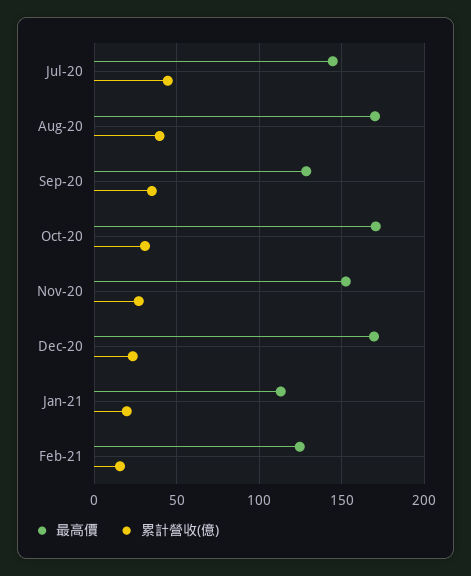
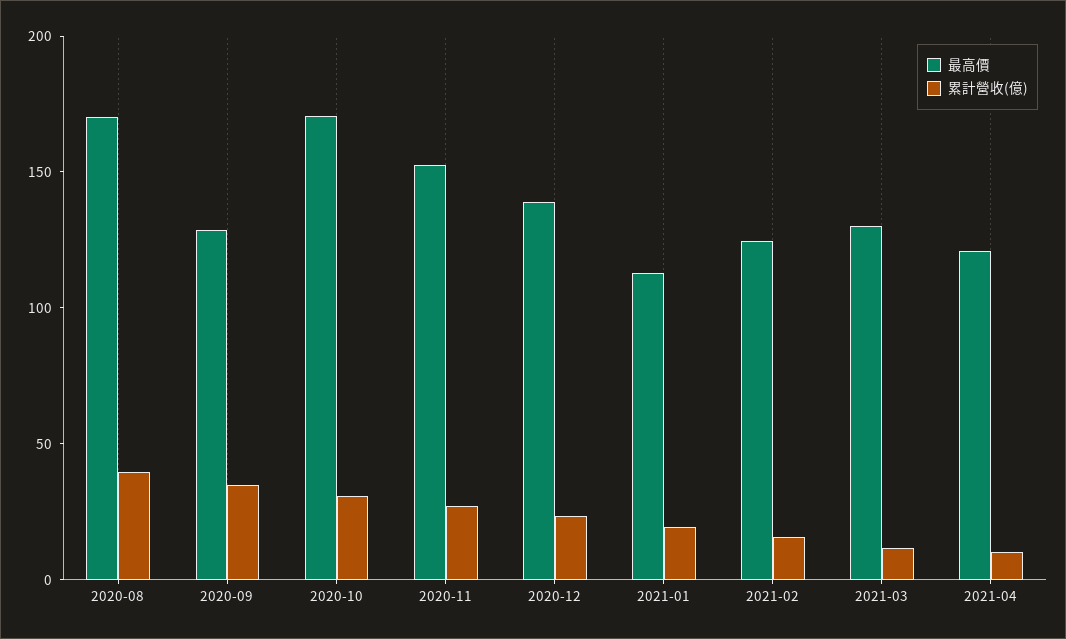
最高價, Jul-20: 145 -> none
累計營收(億), Jul-20: 45 -> none
最高價, Dec-20: 170 -> 140
最高價, 2021-03: none -> 130
累計營收(億), 2021-03: none -> 10
最高價, 2021-04: none -> 120
累計營收(億), 2021-04: none -> 10

